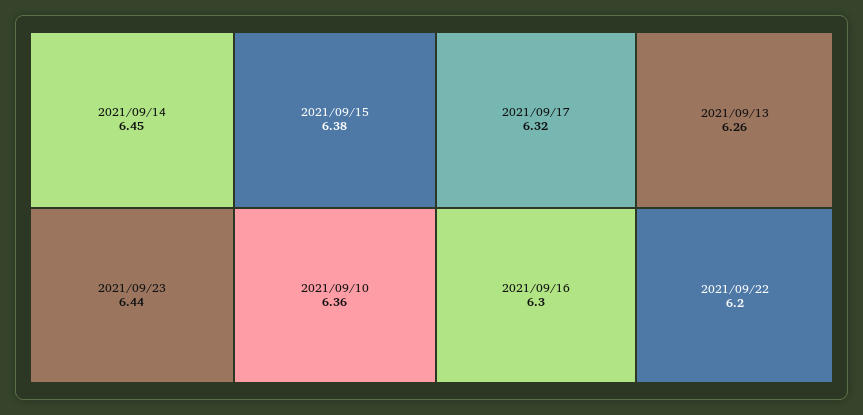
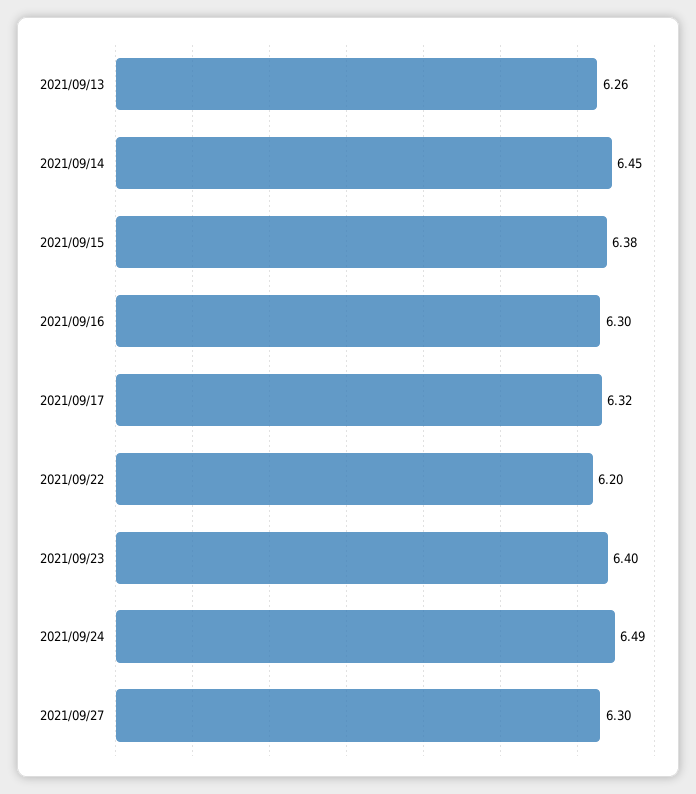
2021/09/23: 6.44 -> 6.4
2021/09/10: 6.36 -> none
2021/09/24: none -> 6.49
2021/09/27: none -> 6.3

